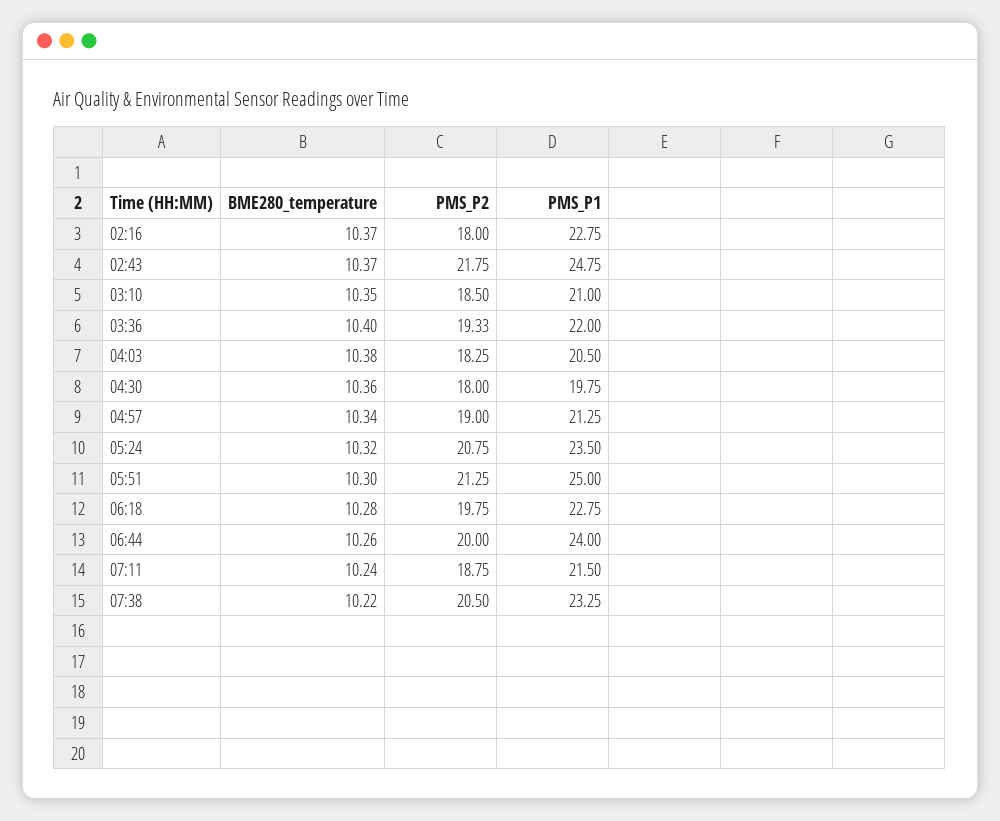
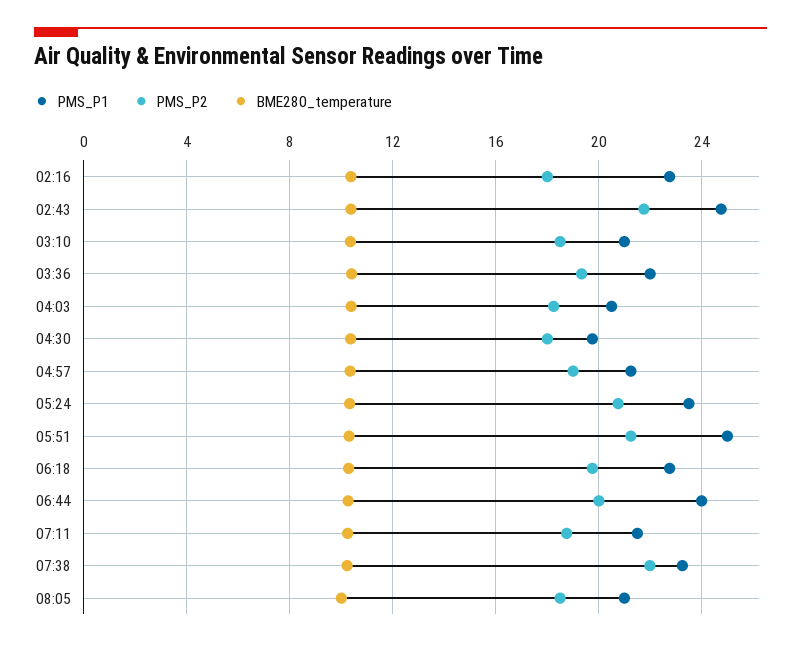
PMS_P2, 07:38: 20.5 -> 22
PMS_P1, 08:05: none -> 21
PMS_P2, 08:05: none -> 18.5
BME280_temperature, 08:05: none -> 10

